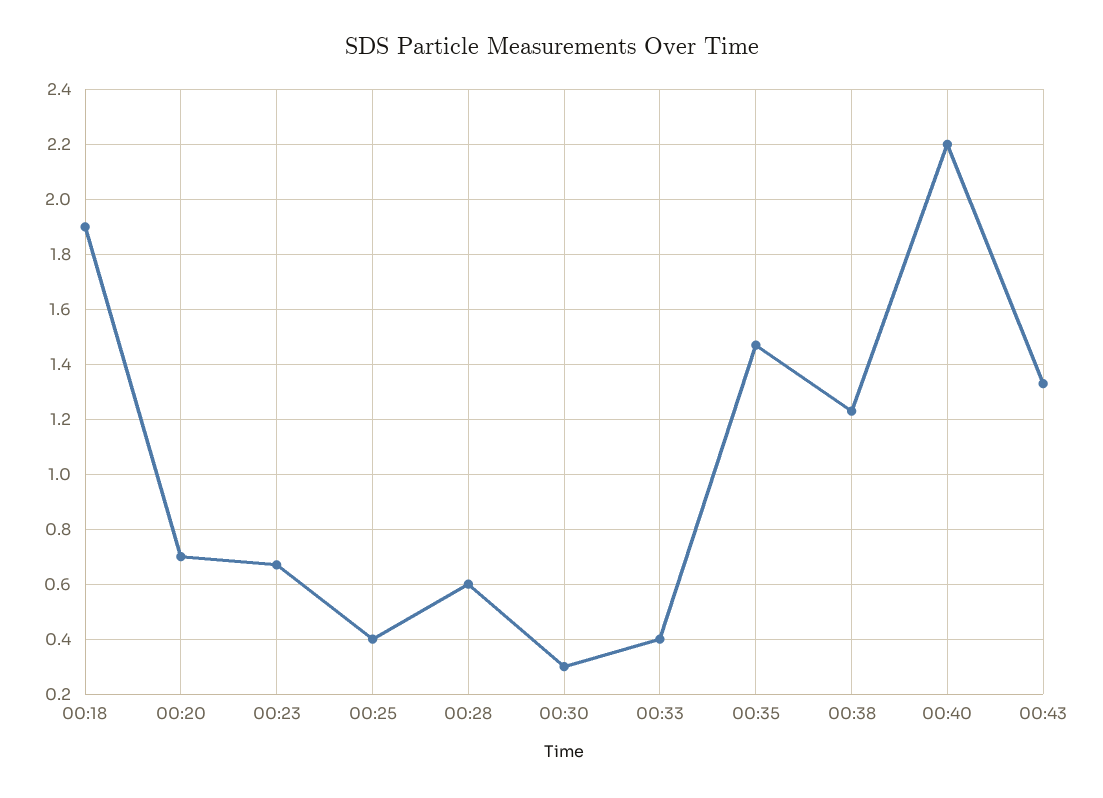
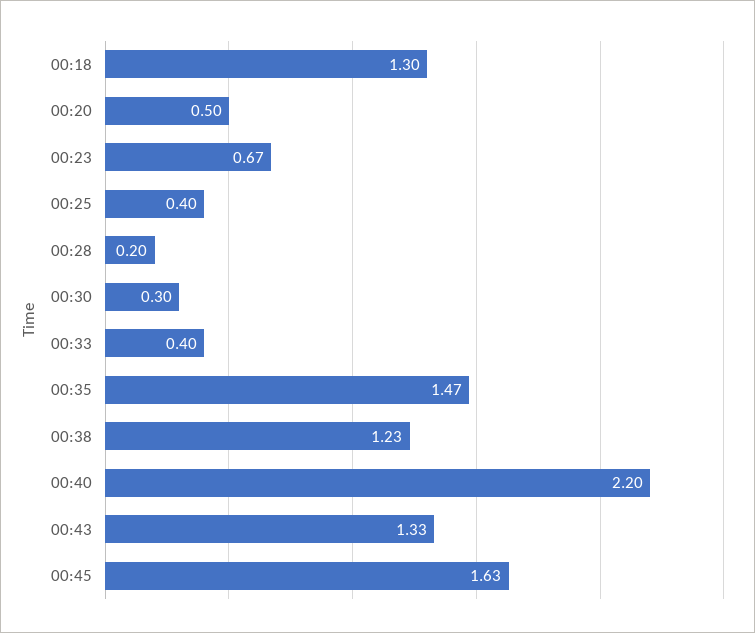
00:18: 1.9 -> 1.3
00:20: 0.7 -> 0.5
00:28: 0.6 -> 0.2
00:45: none -> 1.63

